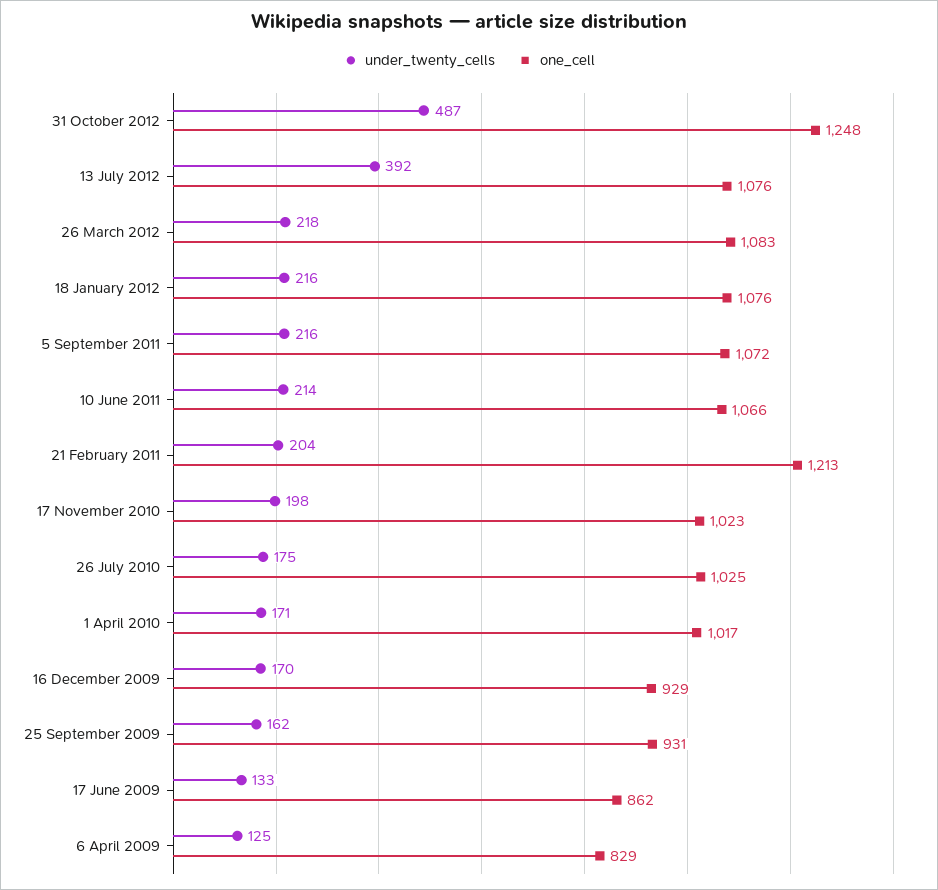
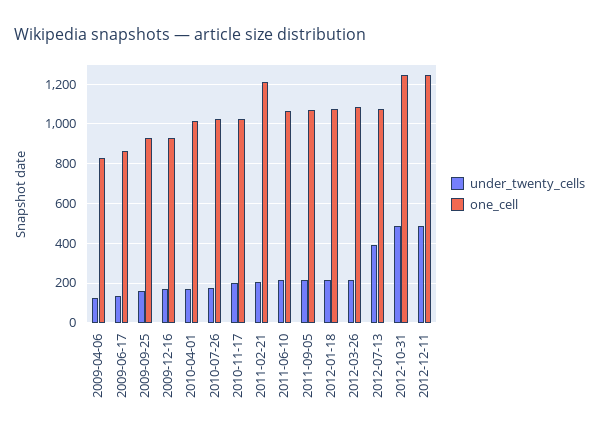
under_twenty_cells, 2012-12-11: none -> 500
one_cell, 2012-12-11: none -> 1250

